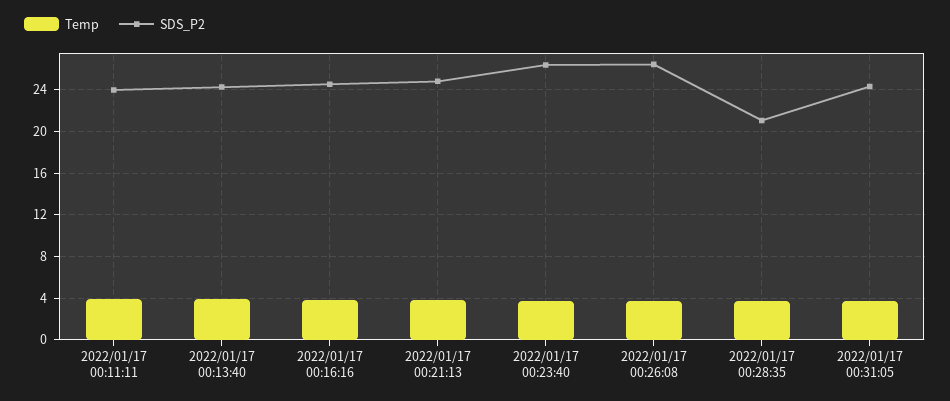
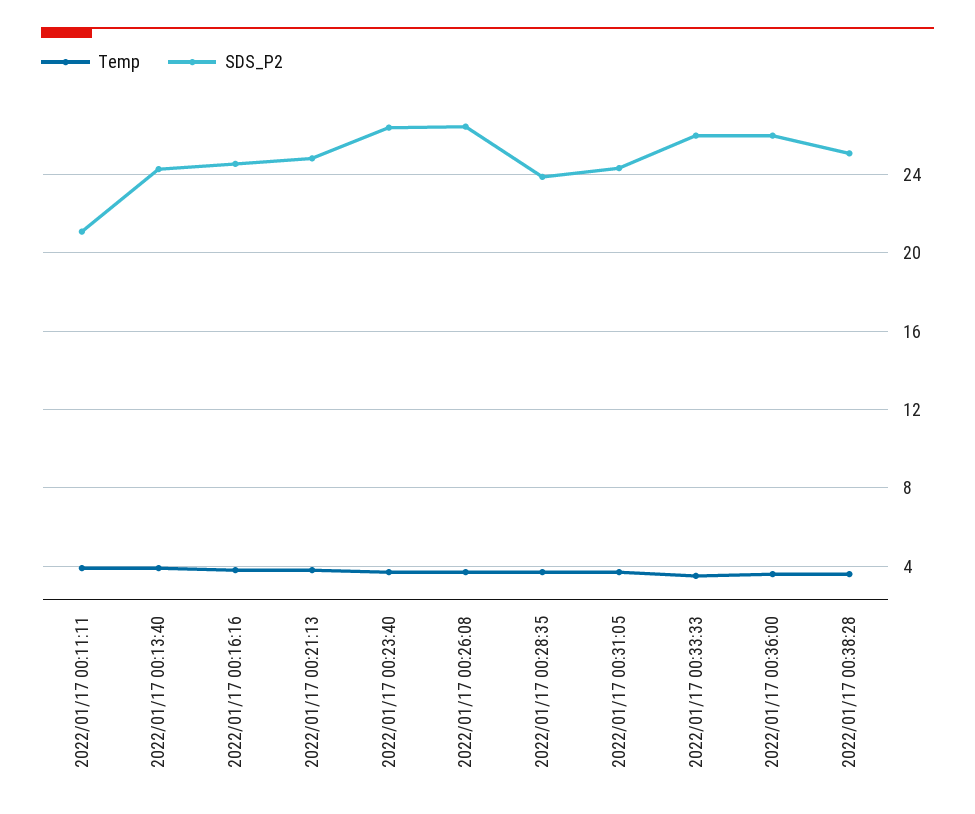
SDS_P2, 2022/01/17 00:11:11: 24 -> 21
SDS_P2, 2022/01/17 00:28:35: 21 -> 24
Temp, 2022/01/17 00:33:33: none -> 3.5
SDS_P2, 2022/01/17 00:33:33: none -> 26
Temp, 2022/01/17 00:36:00: none -> 3.5
SDS_P2, 2022/01/17 00:36:00: none -> 26
Temp, 2022/01/17 00:38:28: none -> 3.5
SDS_P2, 2022/01/17 00:38:28: none -> 25

